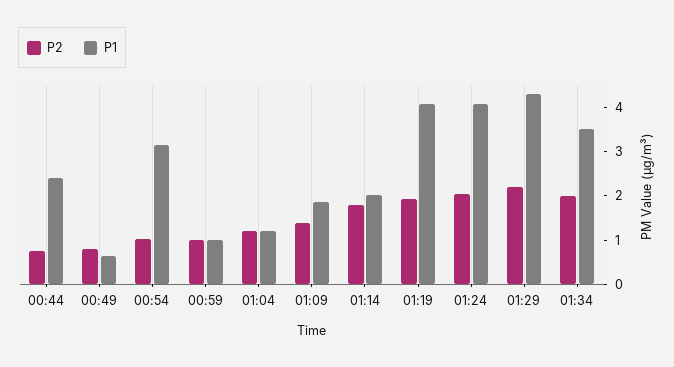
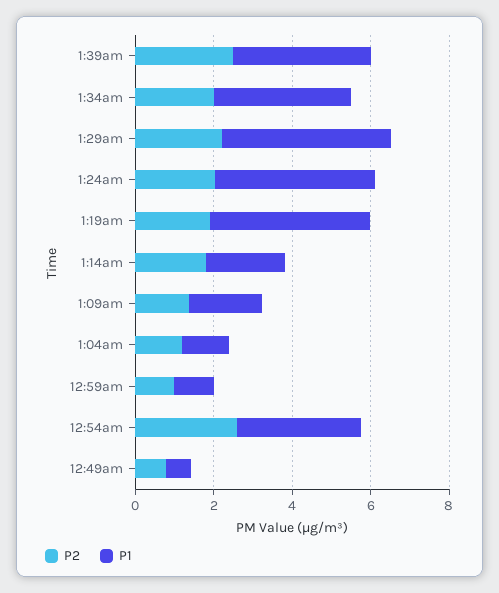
P2, 00:44: 0.8 -> none
P1, 00:44: 2.4 -> none
P2, 00:54: 1 -> 2.5
P2, 1:39am: none -> 2.5
P1, 1:39am: none -> 3.5

